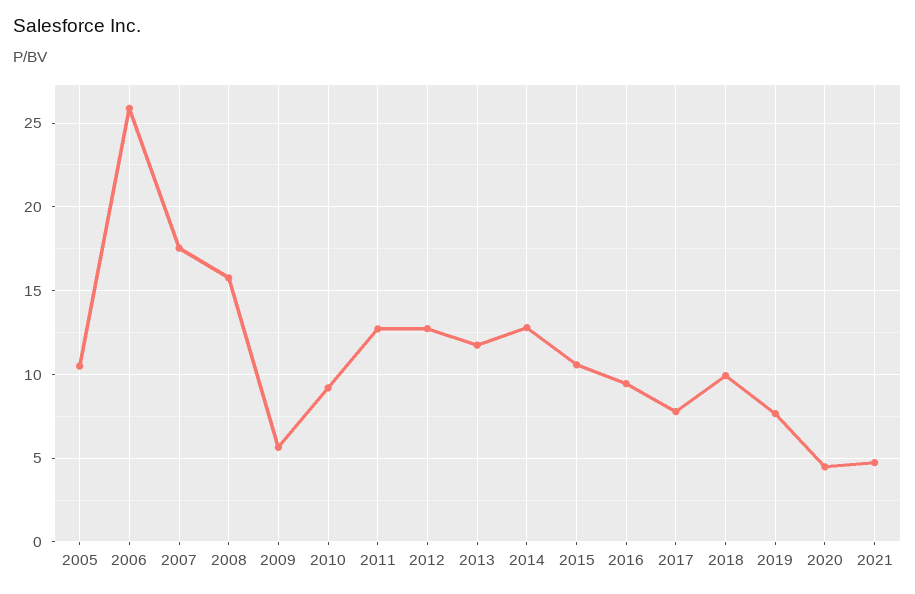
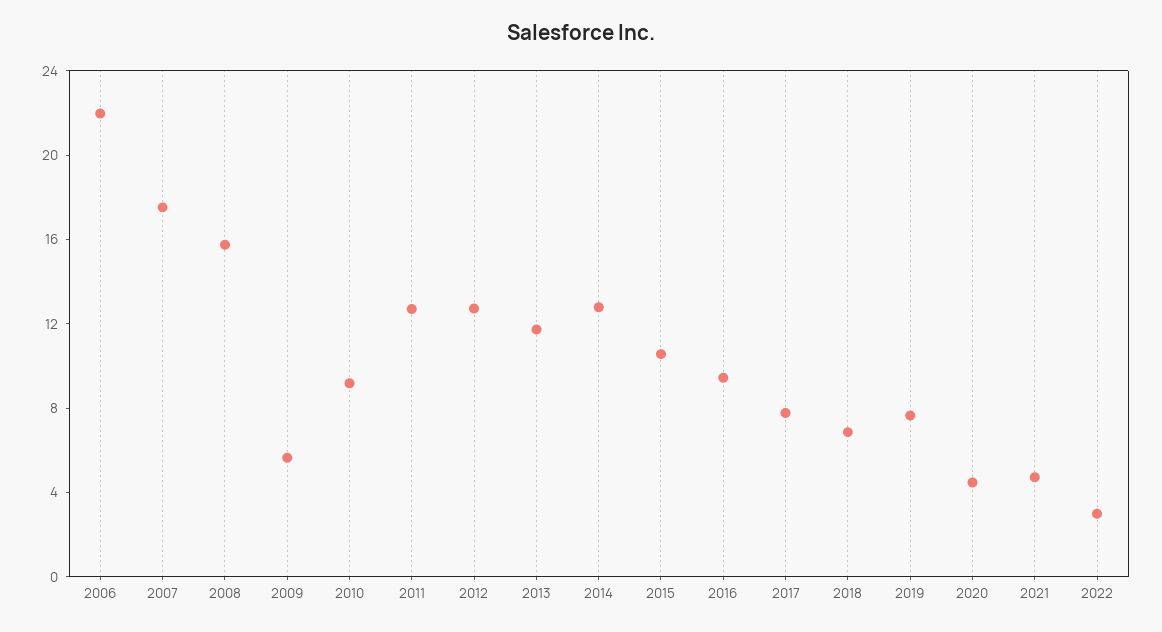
2005: 10.5 -> none
2006: 26 -> 22
2018: 10 -> 7
2022: none -> 3

